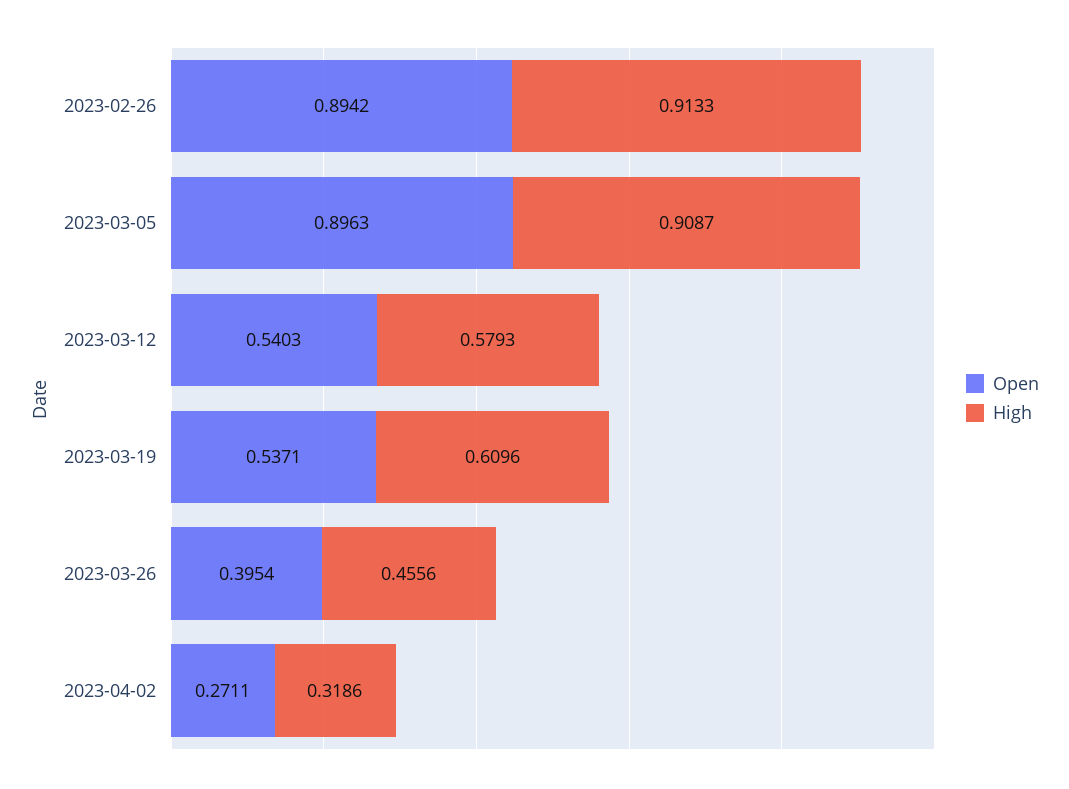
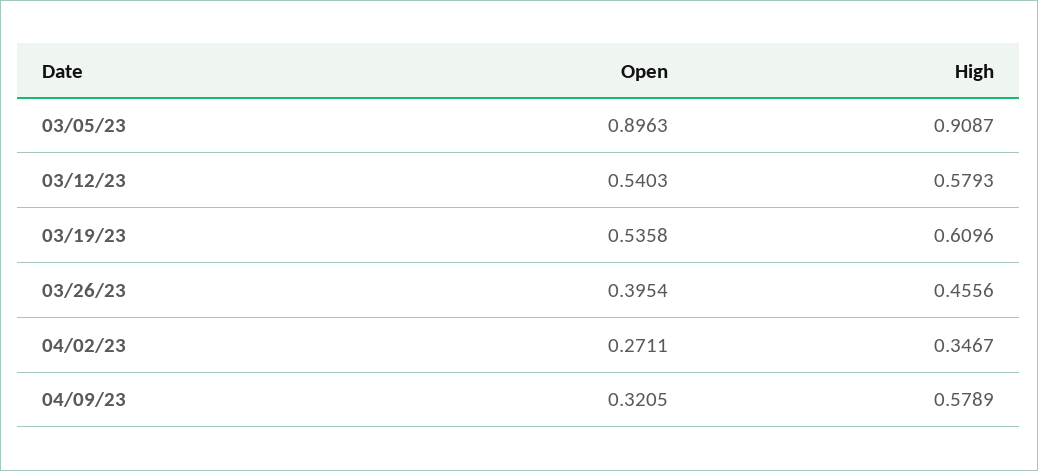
Open, 2023-02-26: 0.8942 -> none
High, 2023-02-26: 0.9133 -> none
Open, 2023-03-19: 0.5371 -> 0.5358
High, 2023-04-02: 0.3186 -> 0.3467
Open, 04/09/23: none -> 0.3205
High, 04/09/23: none -> 0.5789

